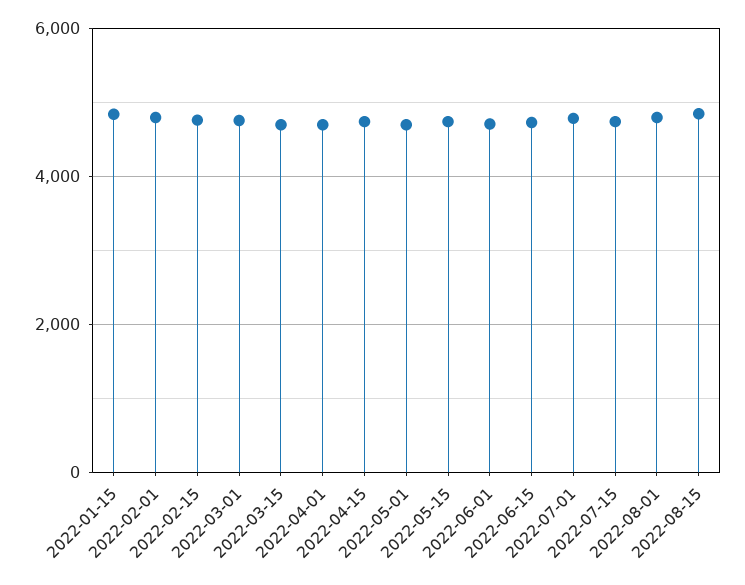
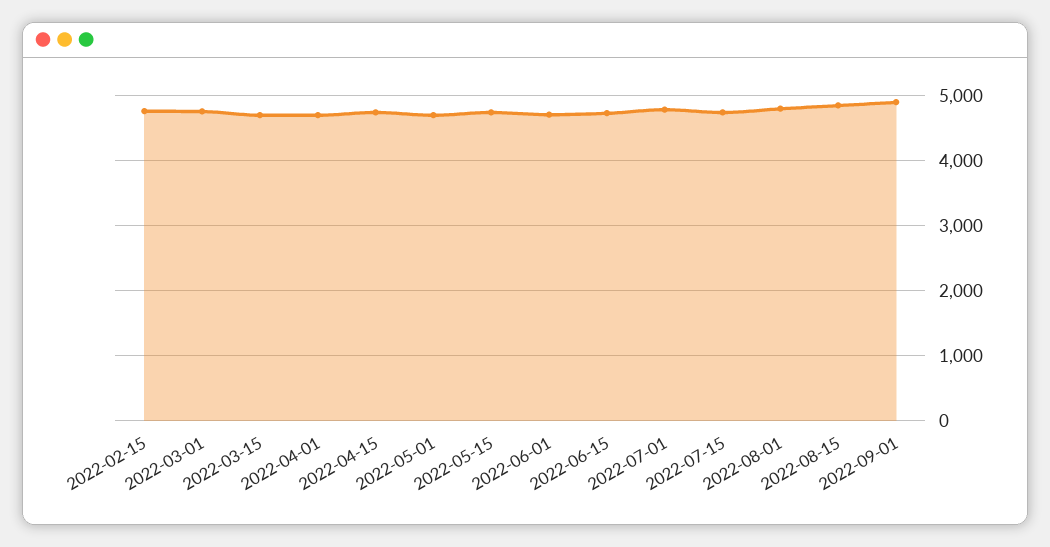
2022-01-15: 4800 -> none
2022-02-01: 4800 -> none
2022-09-01: none -> 4900

